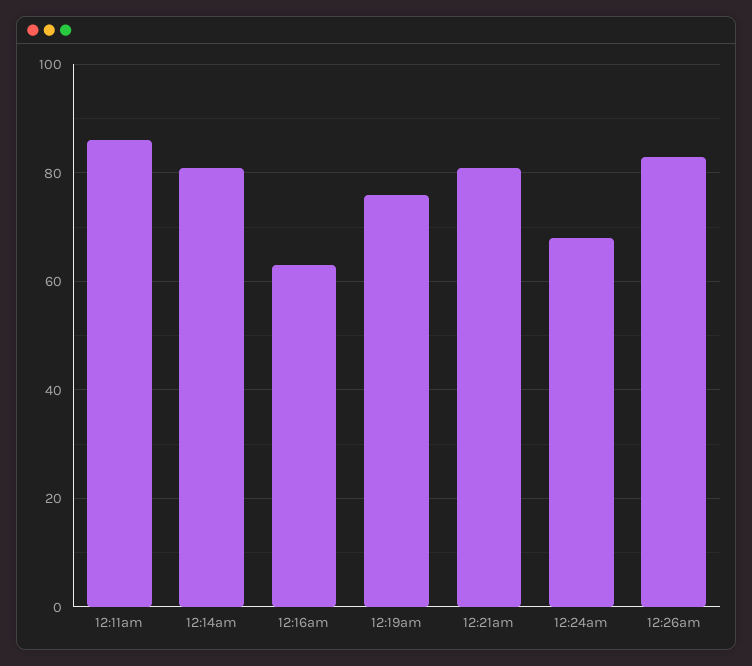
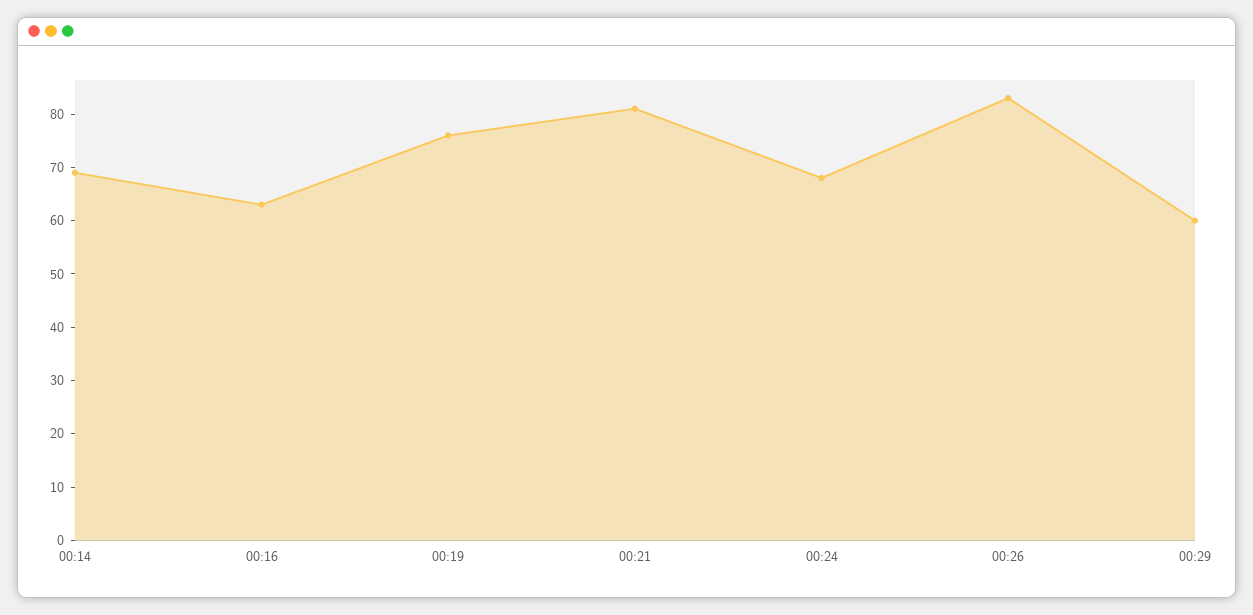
12:11am: 85 -> none
12:14am: 80 -> 70
00:29: none -> 60

